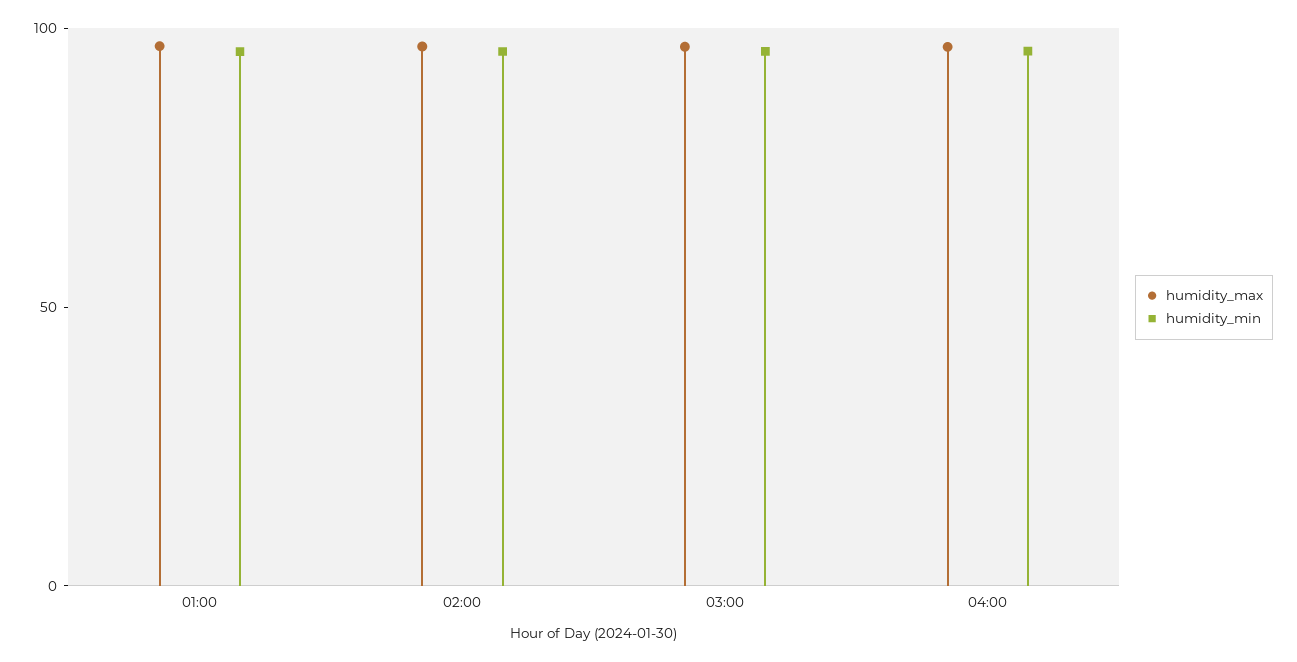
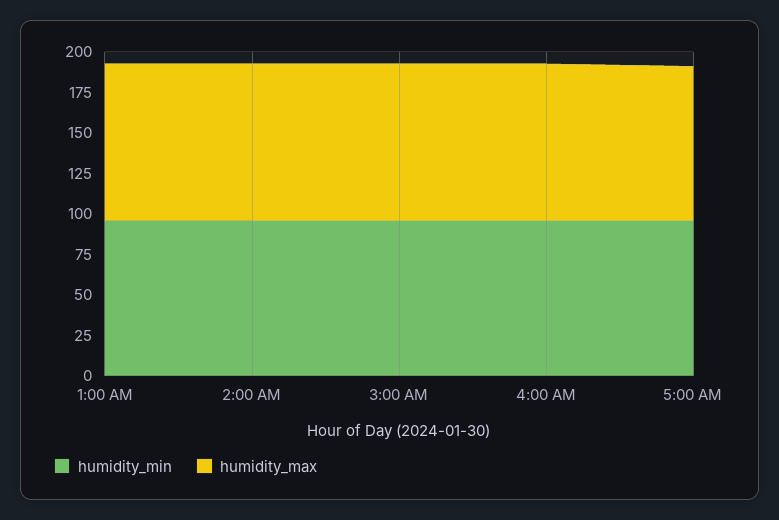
humidity_min, 5:00 AM: none -> 95
humidity_max, 5:00 AM: none -> 95

